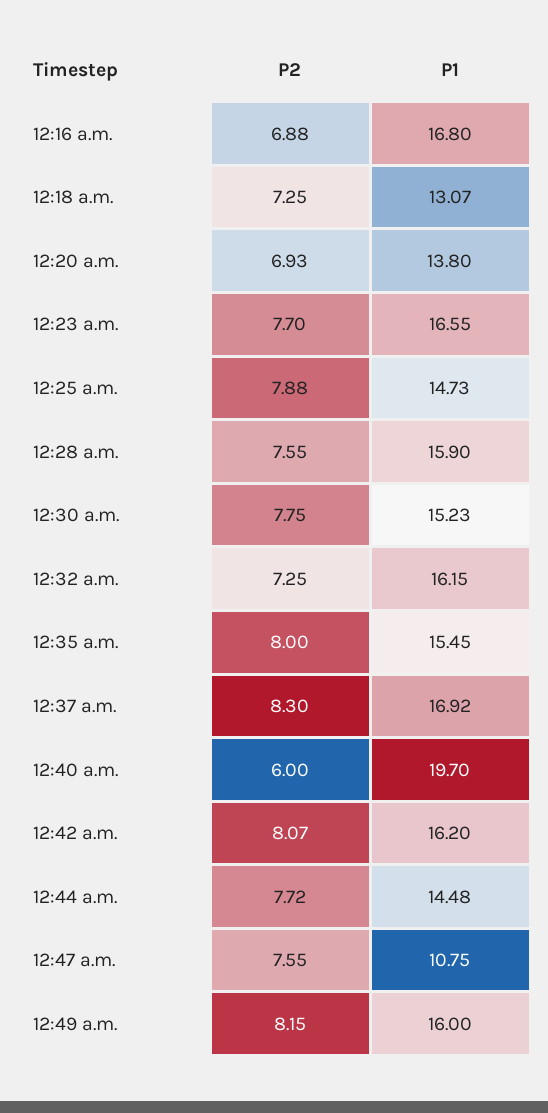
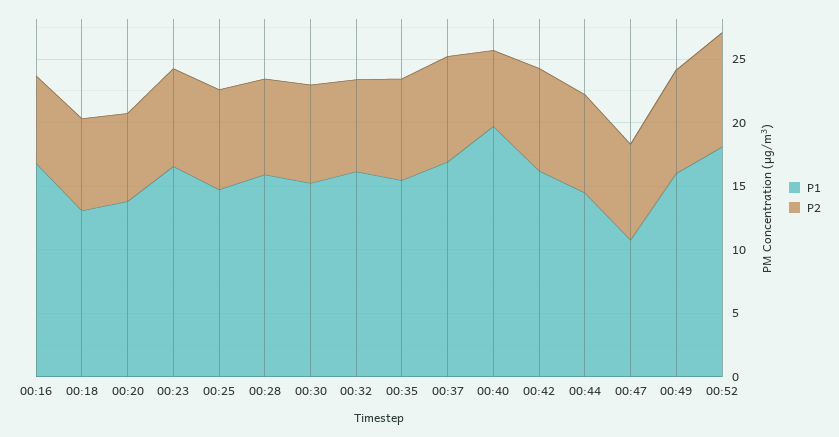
P1, 00:52: none -> 18
P2, 00:52: none -> 9

